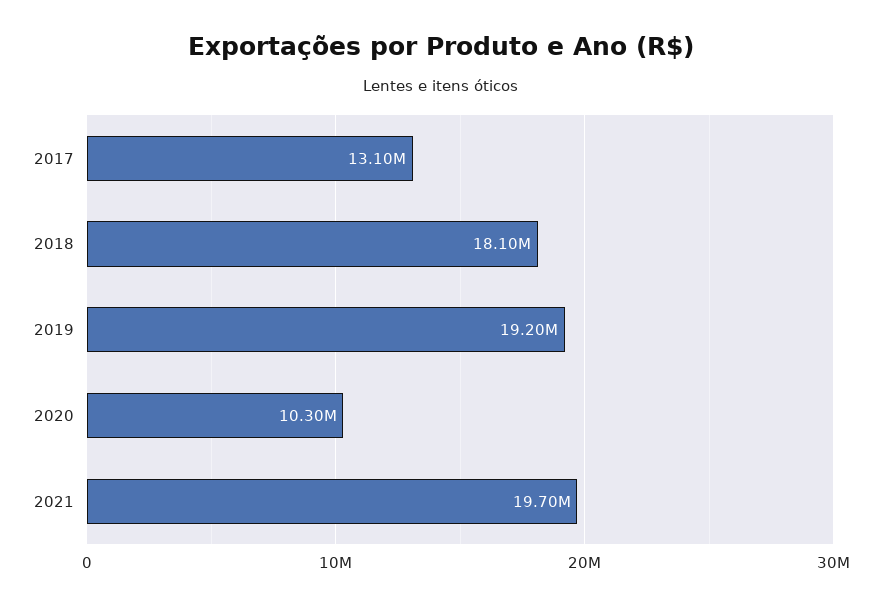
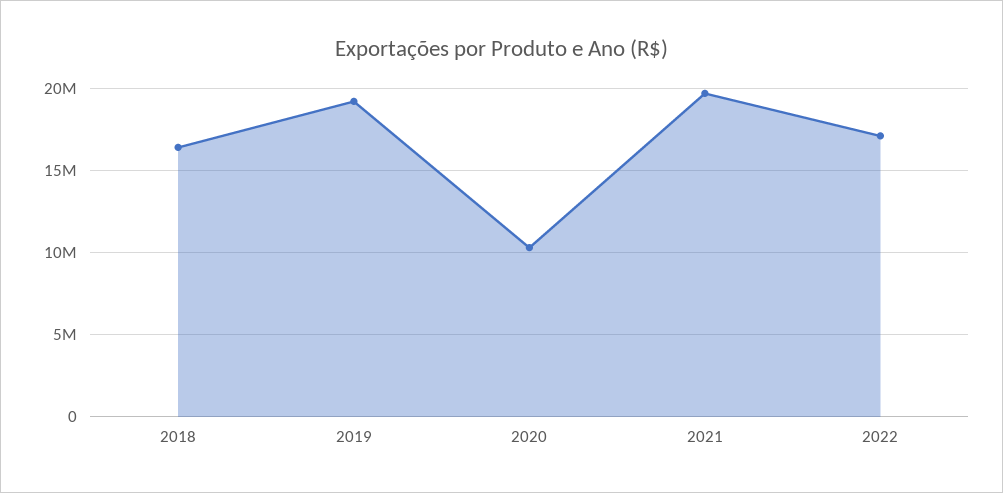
2017: 13100000 -> none
2018: 18100000 -> 16500000
2022: none -> 17000000

